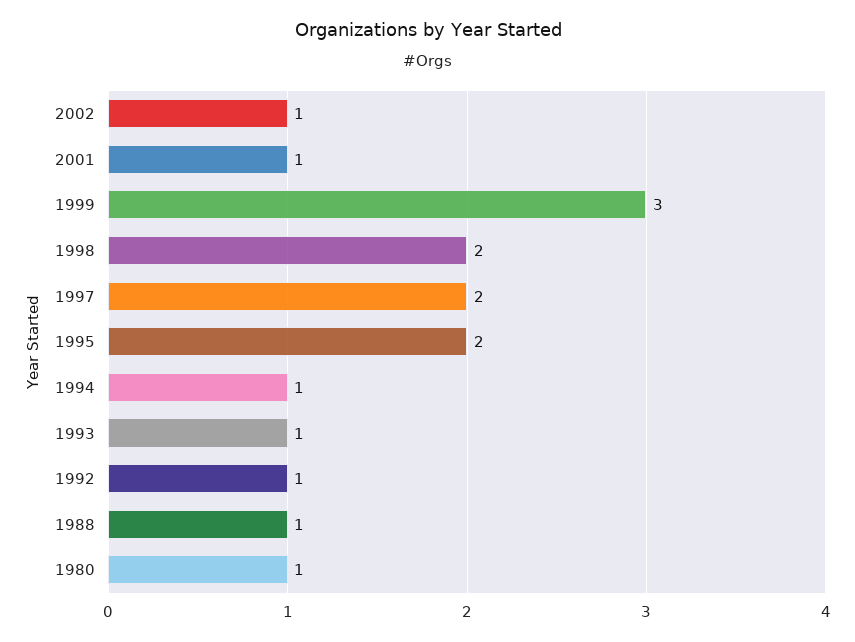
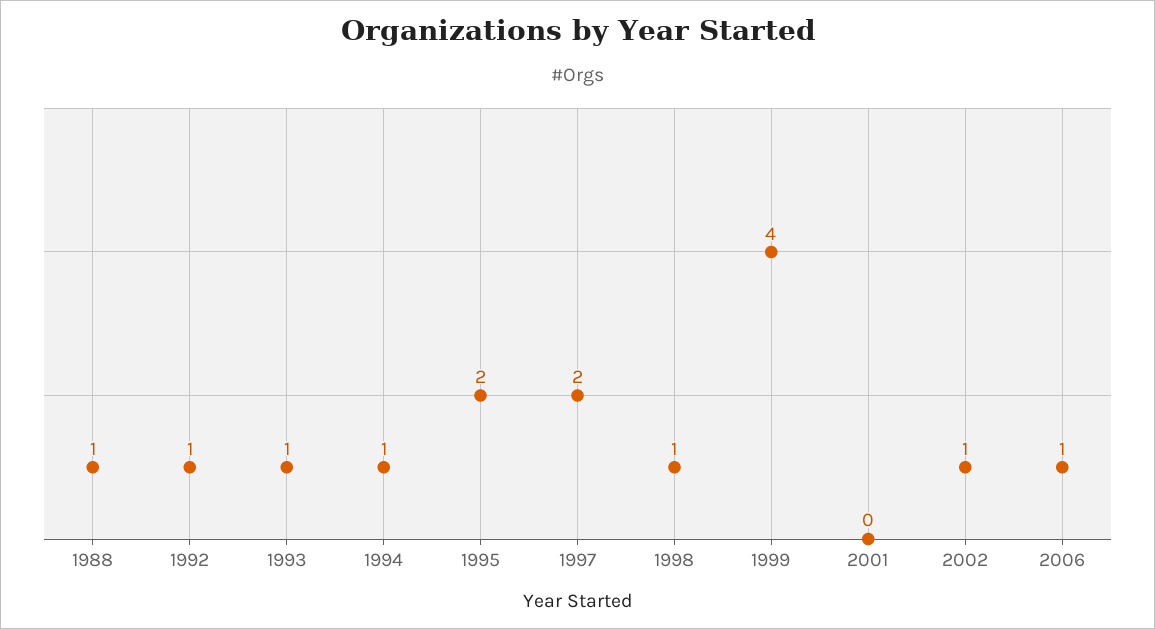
2001: 1 -> 0
1999: 3 -> 4
1998: 2 -> 1
1980: 1 -> none
2006: none -> 1

